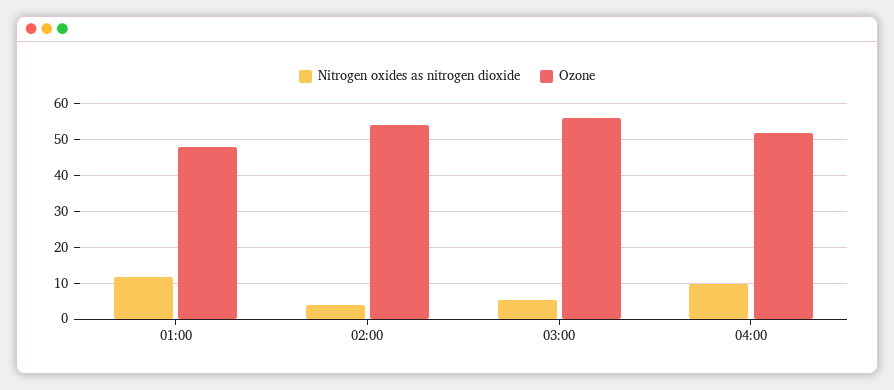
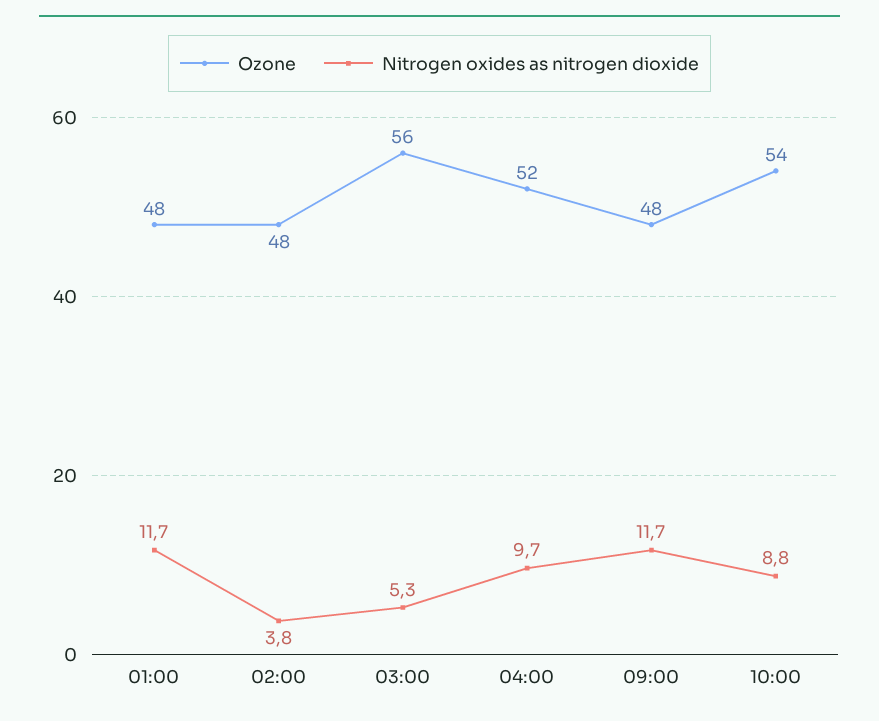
Ozone, 02:00: 54 -> 48
Ozone, 09:00: none -> 48
Nitrogen oxides as nitrogen dioxide, 09:00: none -> 11.7
Ozone, 10:00: none -> 54
Nitrogen oxides as nitrogen dioxide, 10:00: none -> 8.8

